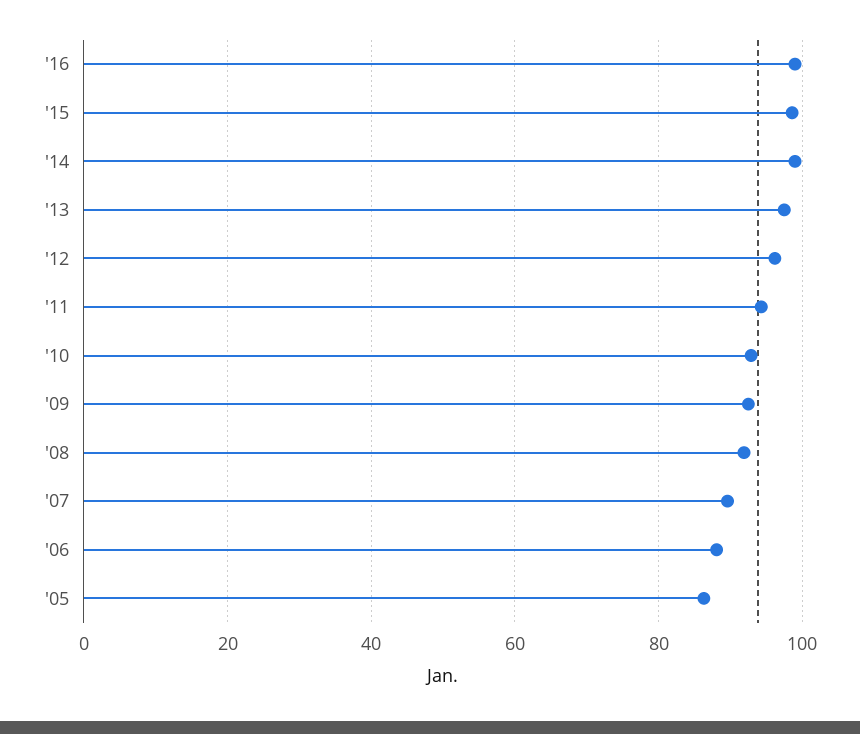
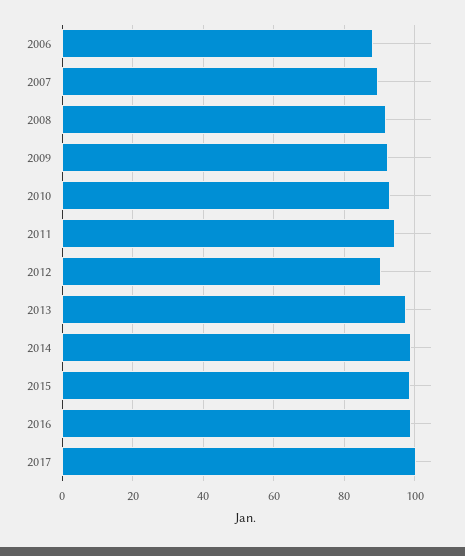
'12: 96 -> 90
'05: 86 -> none
2017: none -> 100

